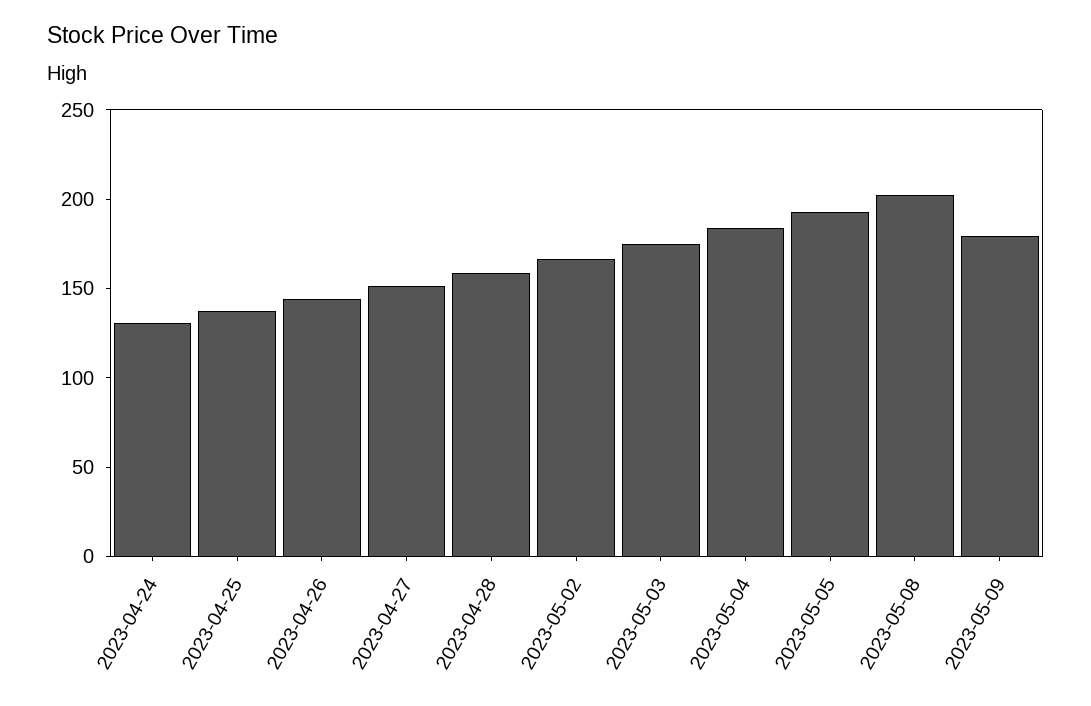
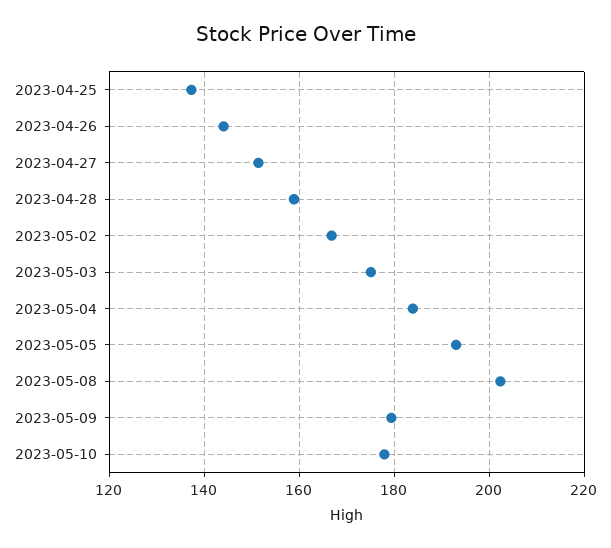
2023-04-24: 130 -> none
2023-05-10: none -> 178

